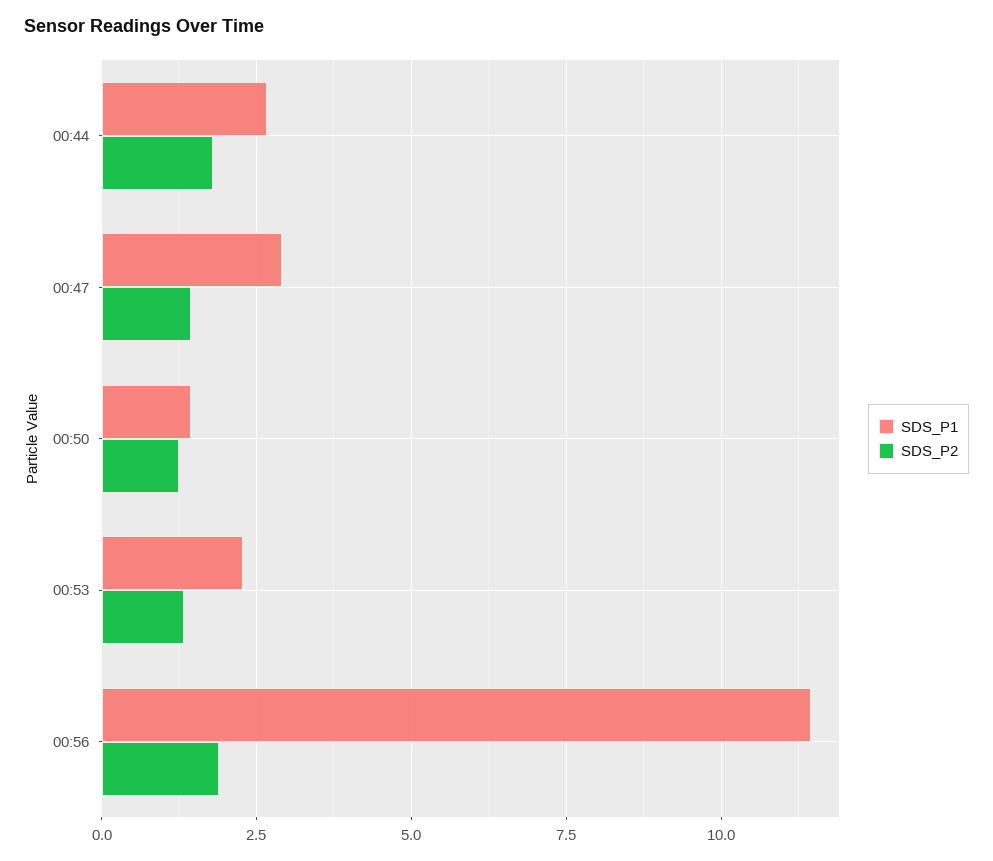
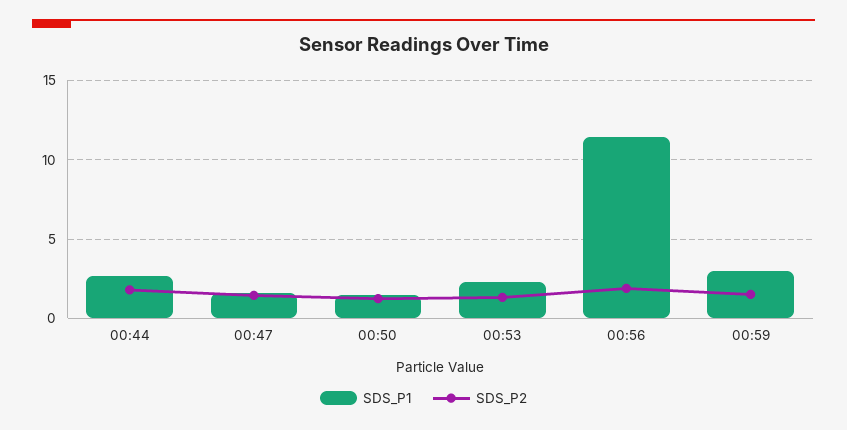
SDS_P1, 00:47: 3 -> 1.5
SDS_P1, 00:59: none -> 3
SDS_P2, 00:59: none -> 1.5

